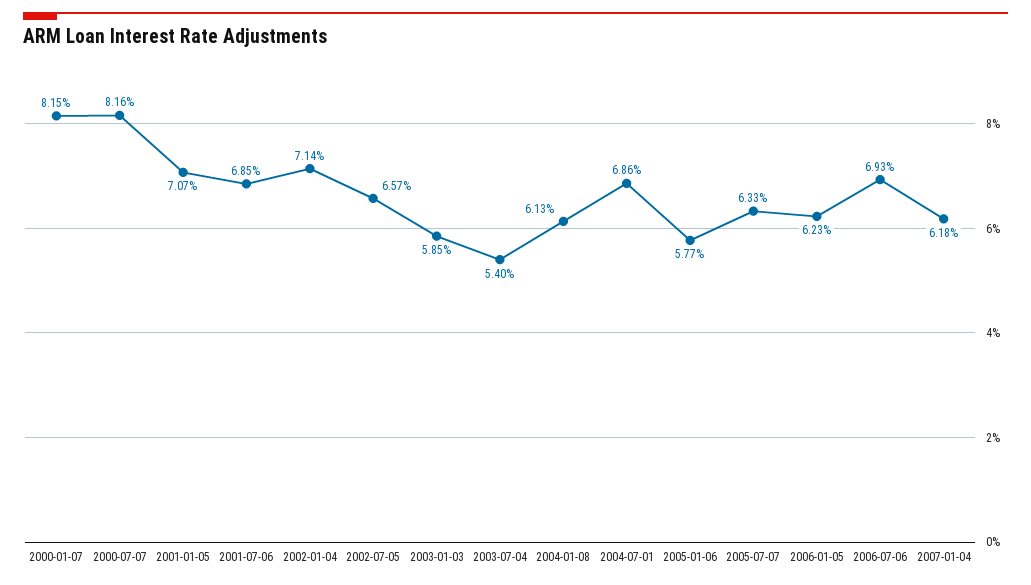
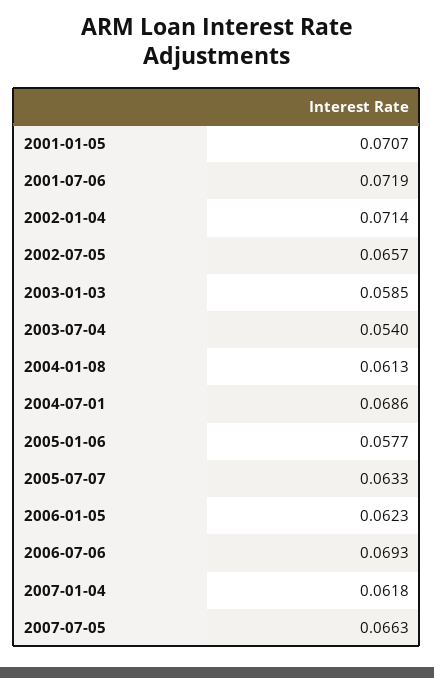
2000-01-07: 0.0815 -> none
2000-07-07: 0.0816 -> none
2001-07-06: 0.0685 -> 0.0719
2007-07-05: none -> 0.0663

